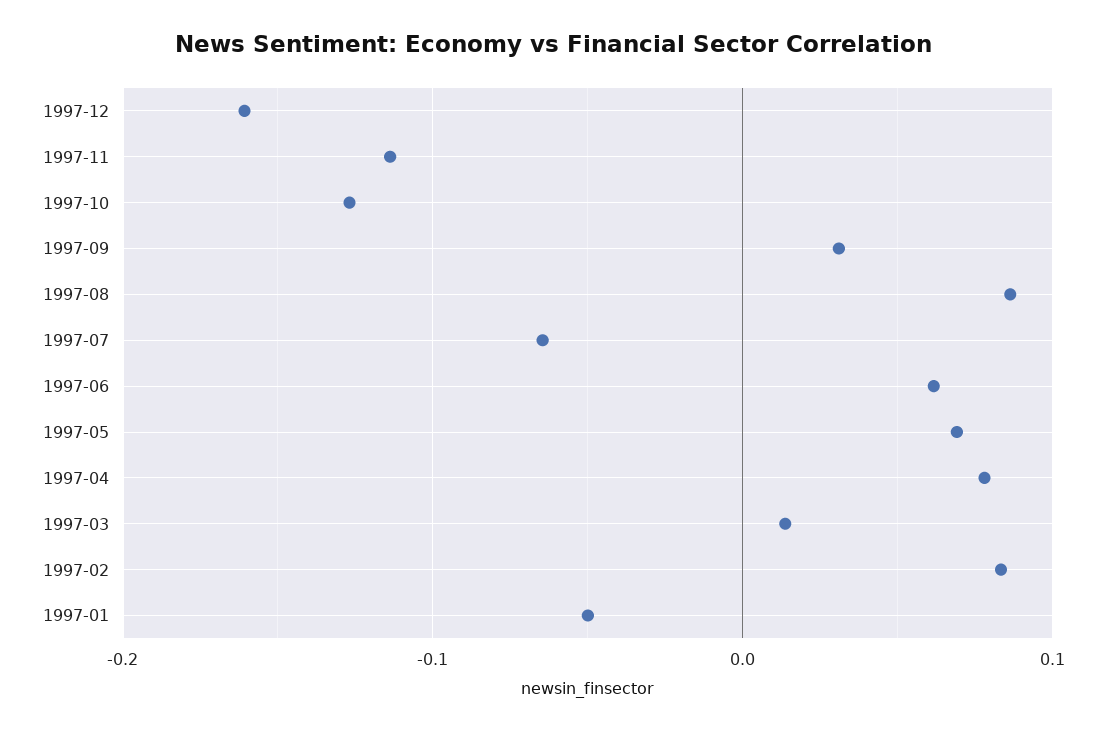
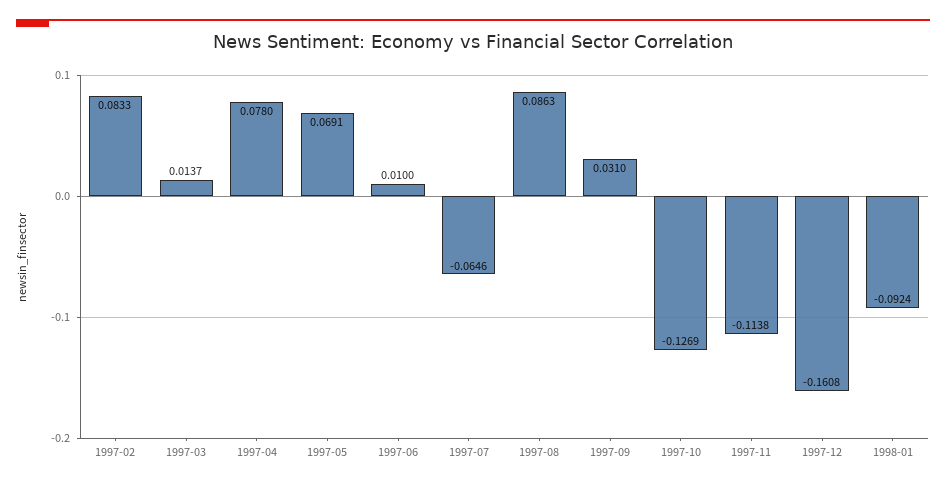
1997-06: 0.06 -> 0.01
1997-01: -0.05 -> none
1998-01: none -> -0.0924

